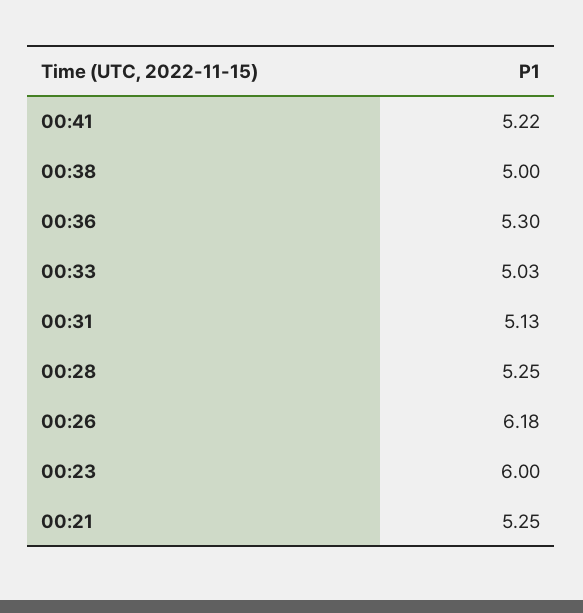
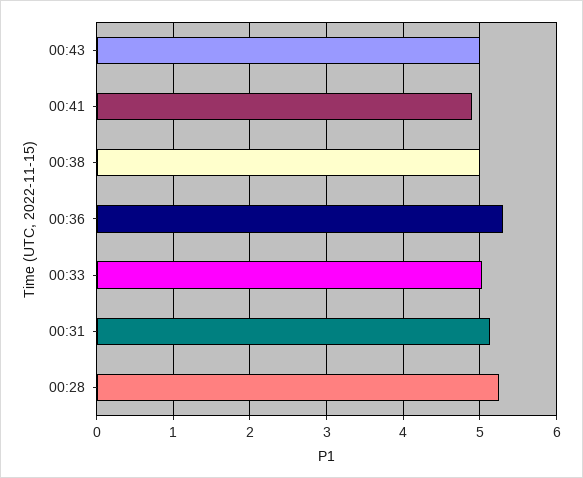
00:41: 5.22 -> 4.9
00:26: 6.18 -> none
00:23: 6 -> none
00:21: 5.25 -> none
00:43: none -> 5

